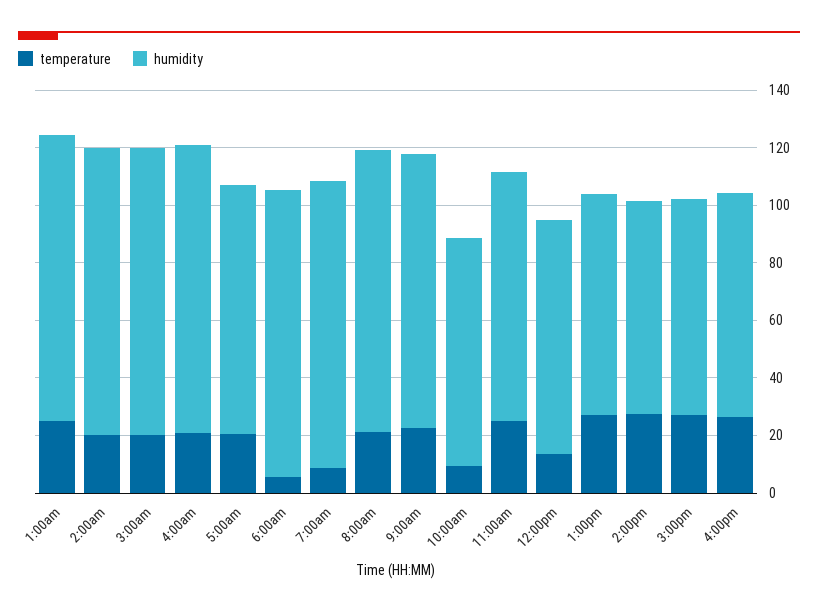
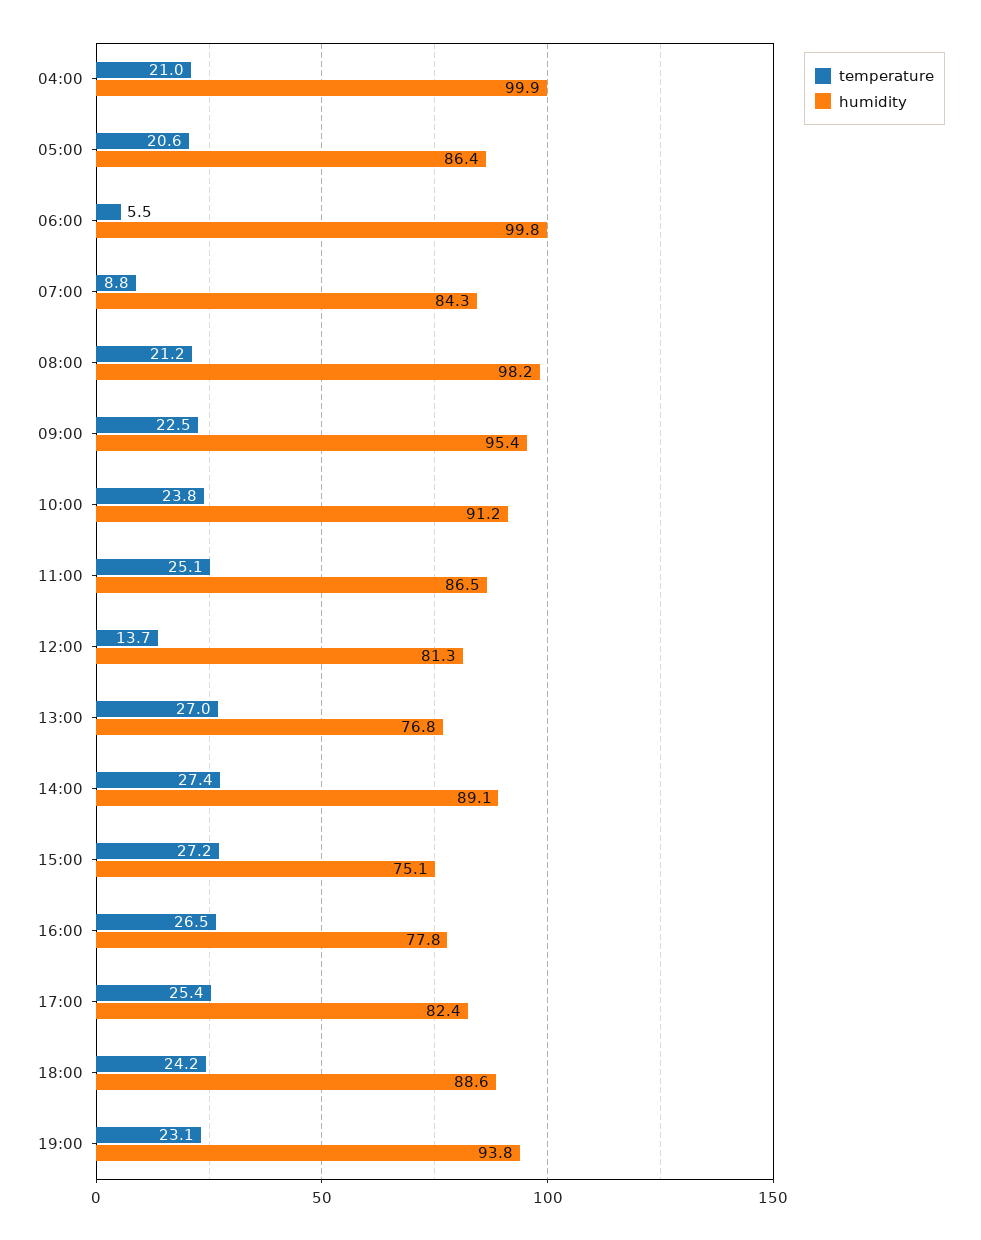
temperature, 1:00am: 25 -> none
humidity, 1:00am: 100 -> none
temperature, 2:00am: 20 -> none
humidity, 2:00am: 100 -> none
temperature, 3:00am: 20 -> none
humidity, 3:00am: 100 -> none
humidity, 7:00am: 100 -> 84.3
temperature, 10:00am: 10 -> 23.8
humidity, 10:00am: 80 -> 91.2
humidity, 2:00pm: 75 -> 89.1
temperature, 17:00: none -> 25.4
humidity, 17:00: none -> 82.4
temperature, 18:00: none -> 24.2
humidity, 18:00: none -> 88.6
temperature, 19:00: none -> 23.1
humidity, 19:00: none -> 93.8

